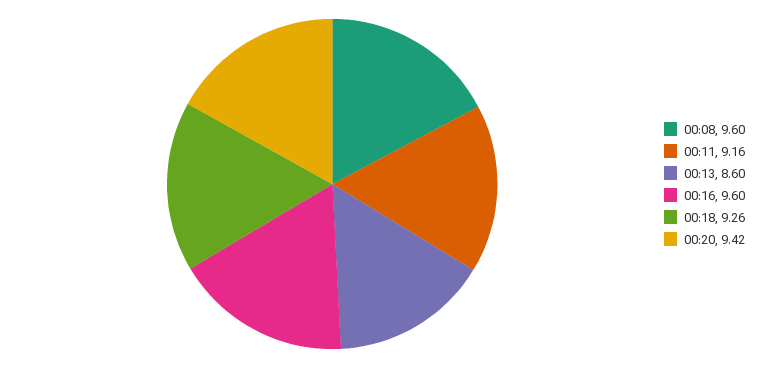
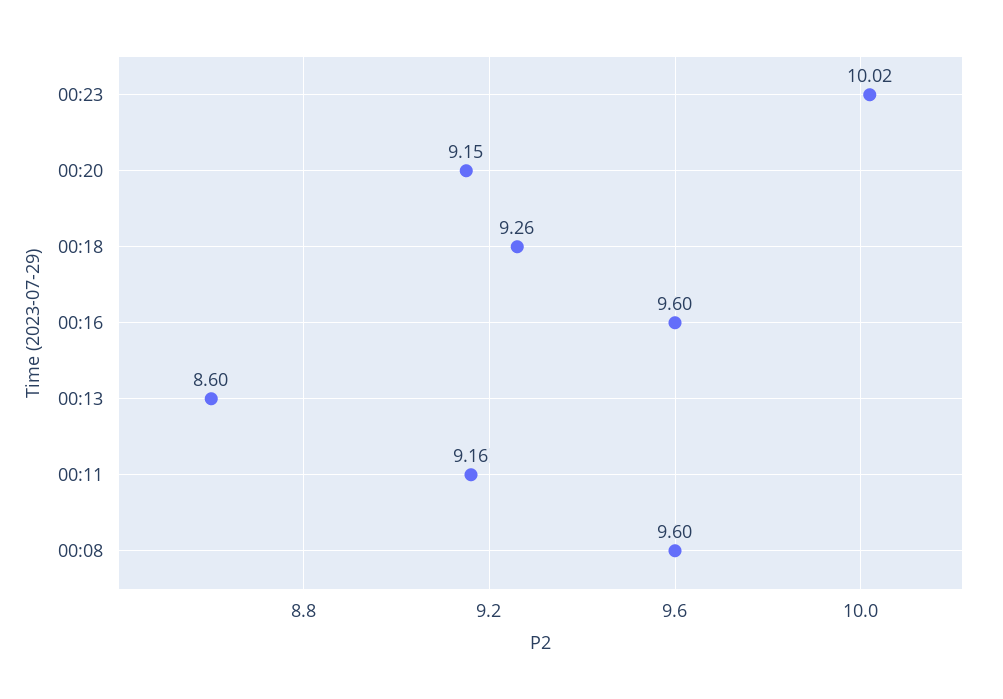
00:20: 9.42 -> 9.15
00:23: none -> 10.02

